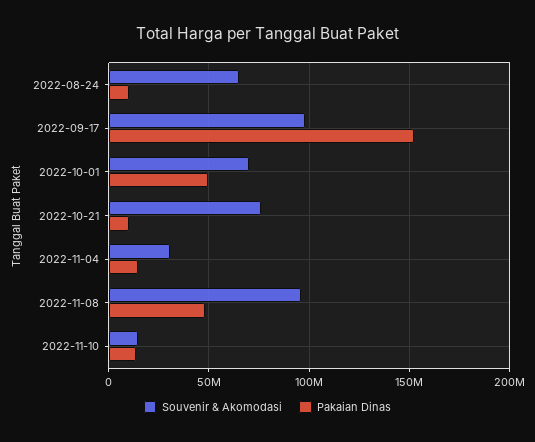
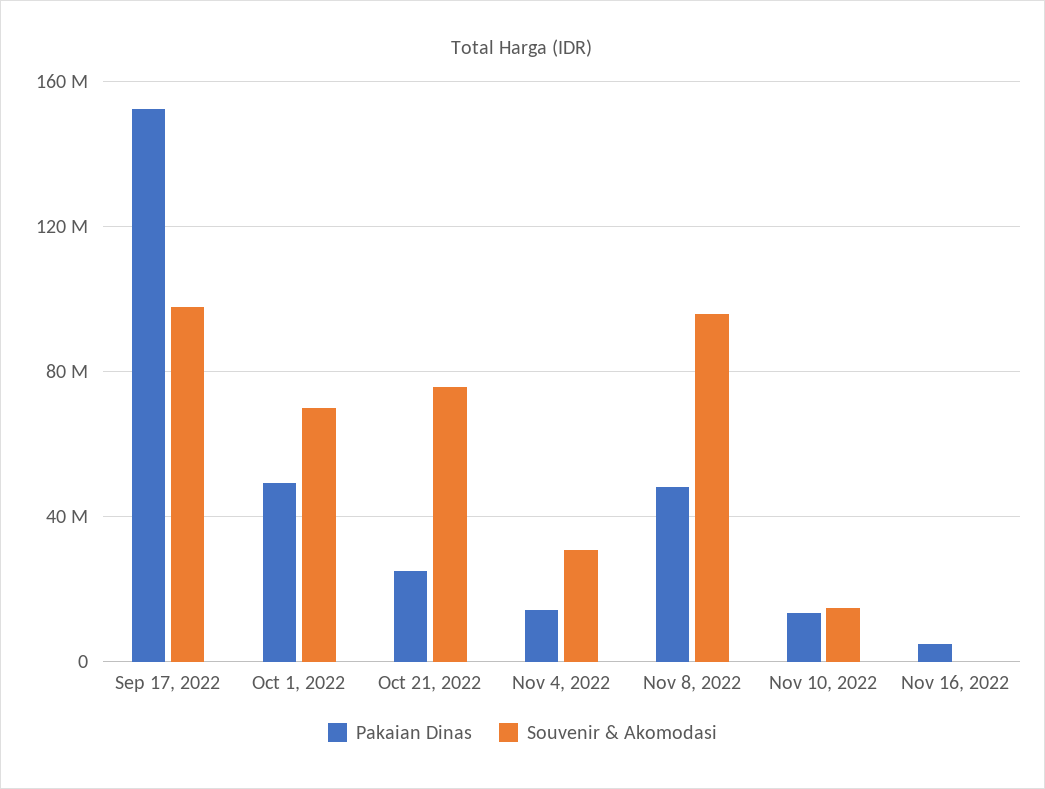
Souvenir & Akomodasi, 2022-08-24: 65000000 -> none
Pakaian Dinas, 2022-08-24: 10000000 -> none
Pakaian Dinas, 2022-10-21: 10000000 -> 25000000
Pakaian Dinas, Nov 16, 2022: none -> 5000000
Souvenir & Akomodasi, Nov 16, 2022: none -> 0

